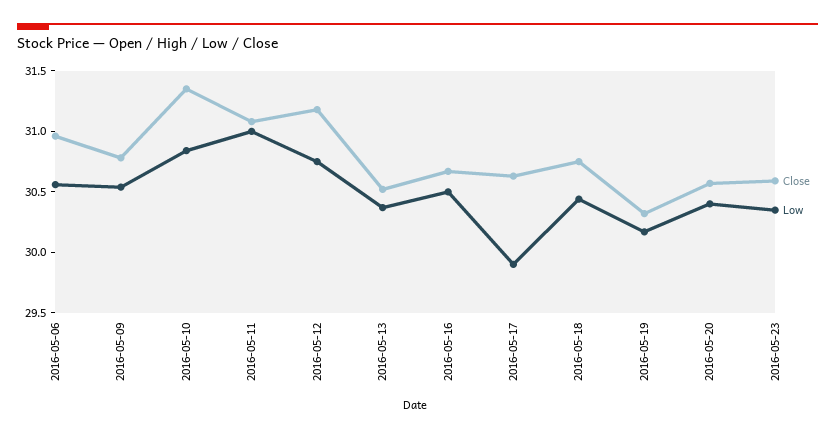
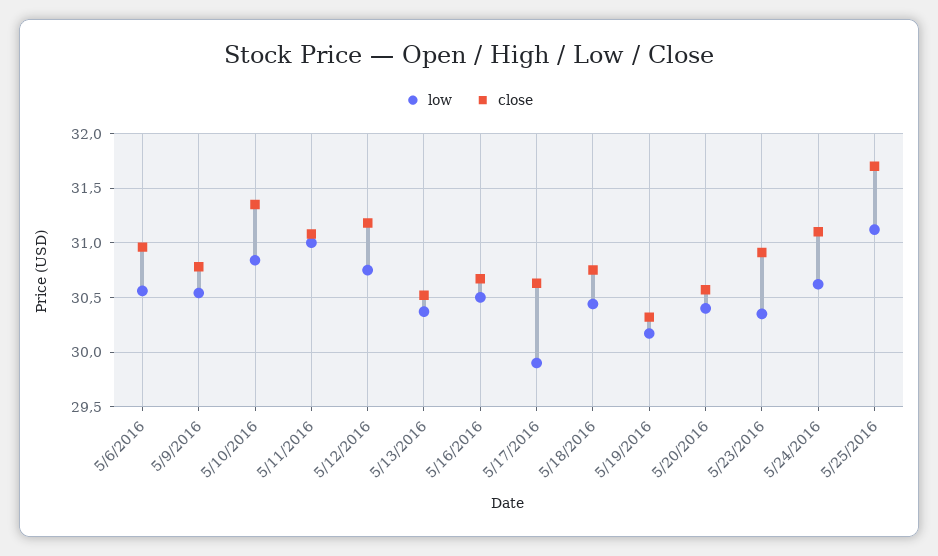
Close, 2016-05-23: 30.6 -> 30.9
Low, 5/24/2016: none -> 30.6
Close, 5/24/2016: none -> 31.1
Low, 5/25/2016: none -> 31.1
Close, 5/25/2016: none -> 31.7

